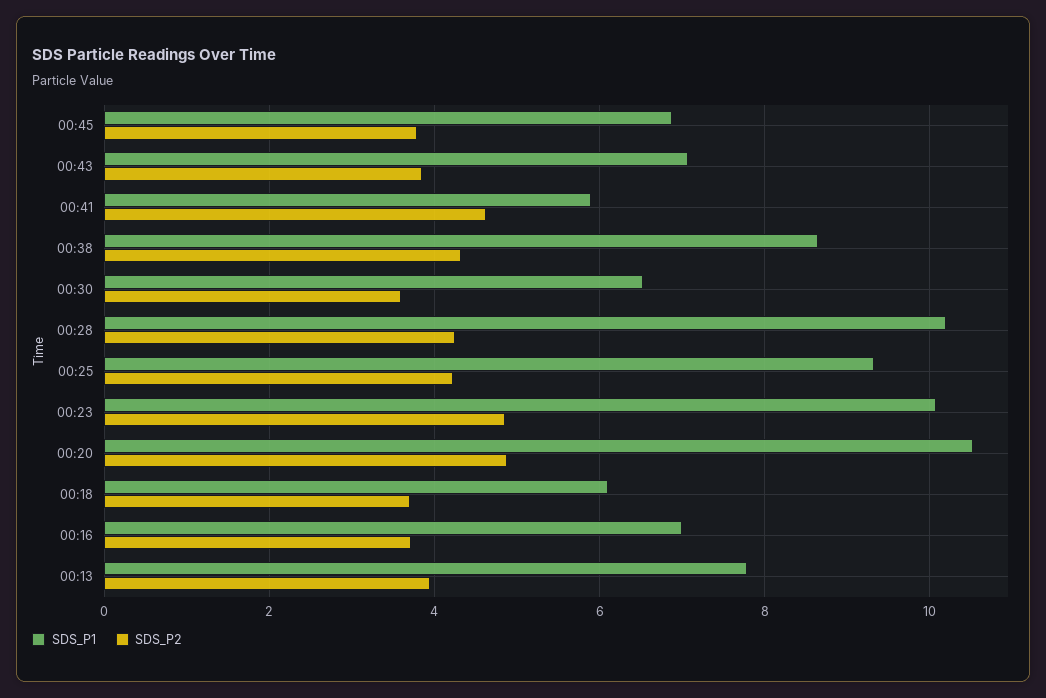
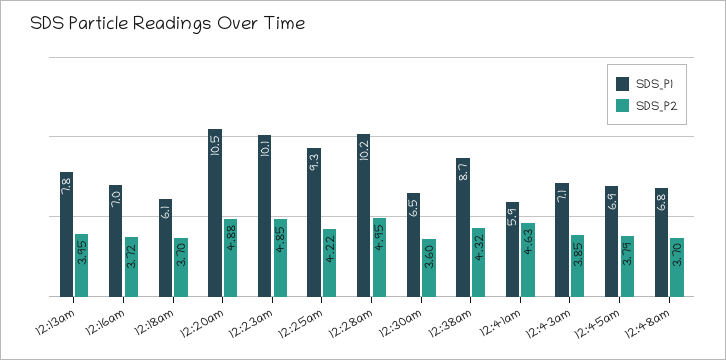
SDS_P2, 00:28: 4.2 -> 4.95
SDS_P1, 12:48am: none -> 6.8
SDS_P2, 12:48am: none -> 3.7

